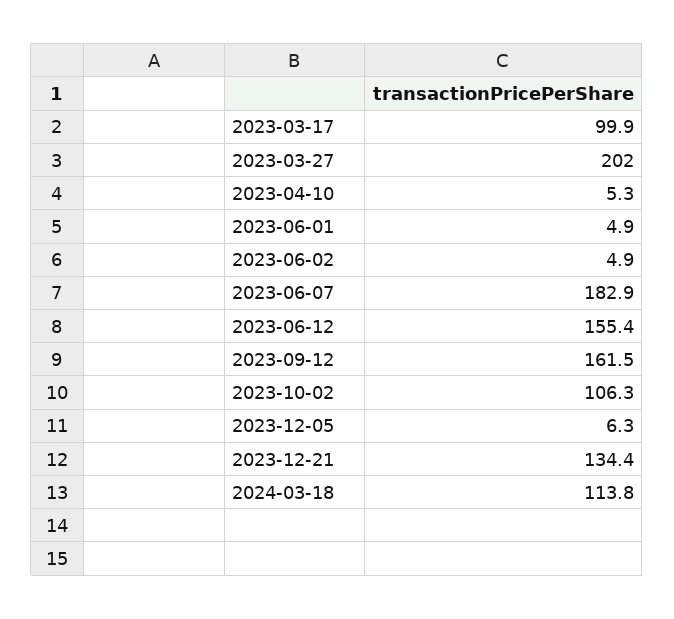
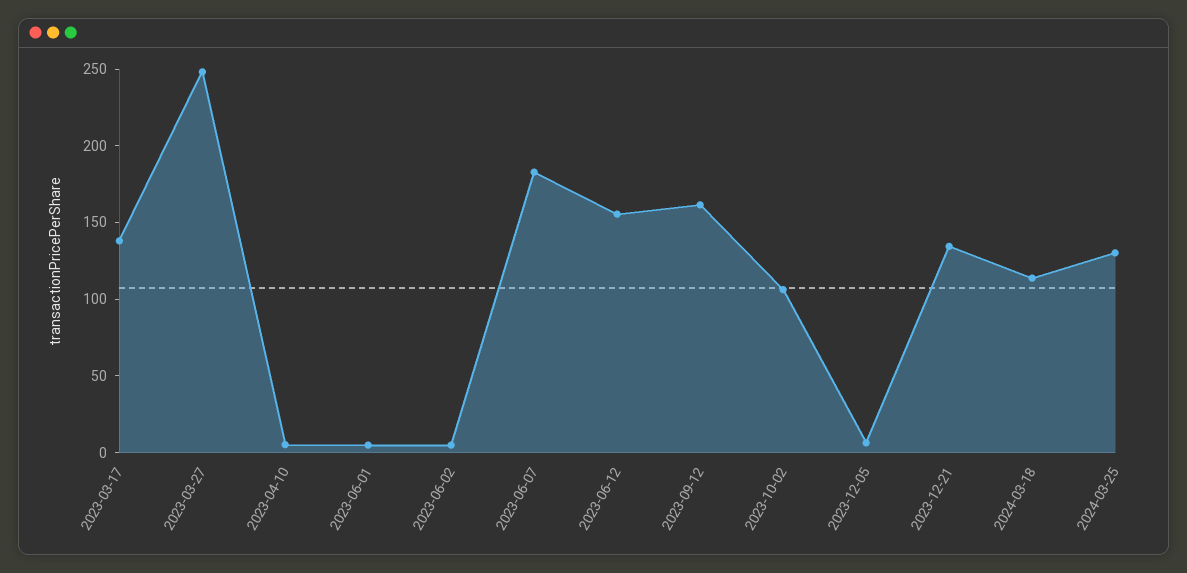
2023-03-17: 99.9 -> 140
2023-03-27: 202 -> 250
2024-03-25: none -> 130

